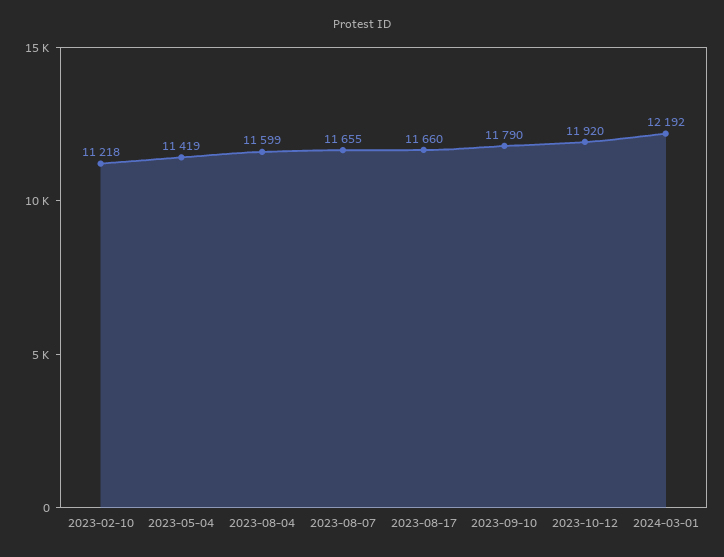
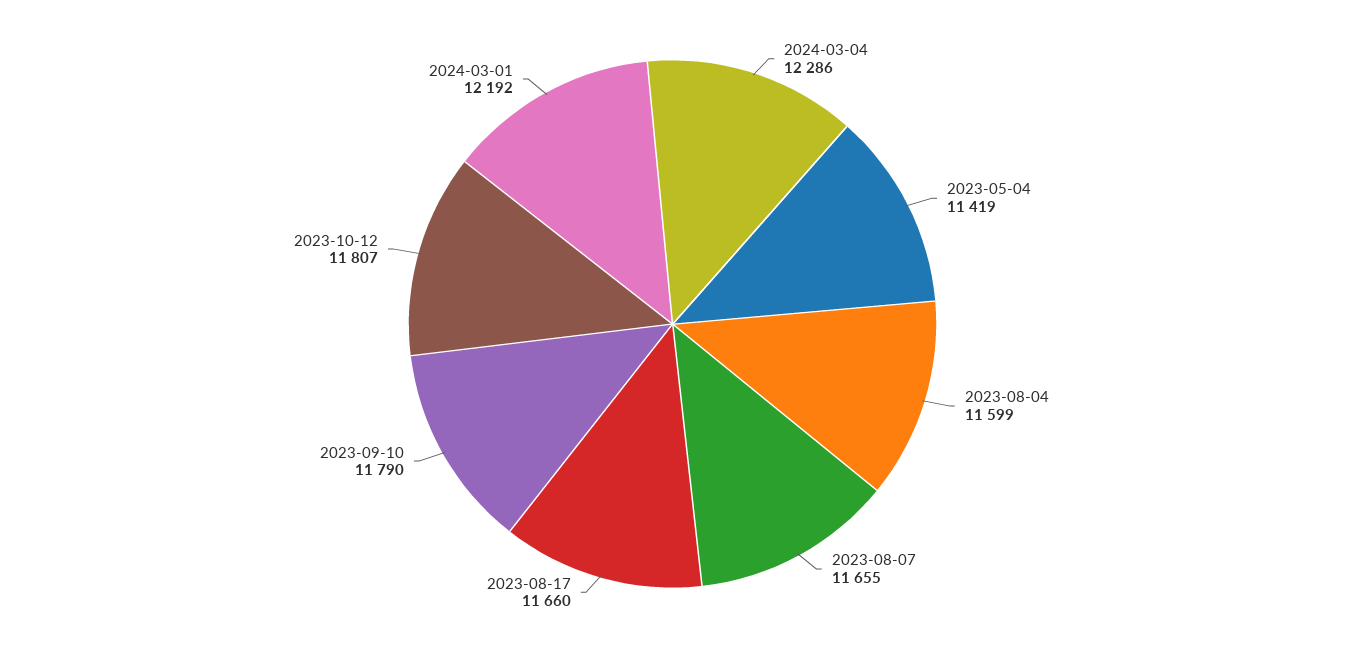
2023-02-10: 11218 -> none
2023-10-12: 11920 -> 11807
2024-03-04: none -> 12286

